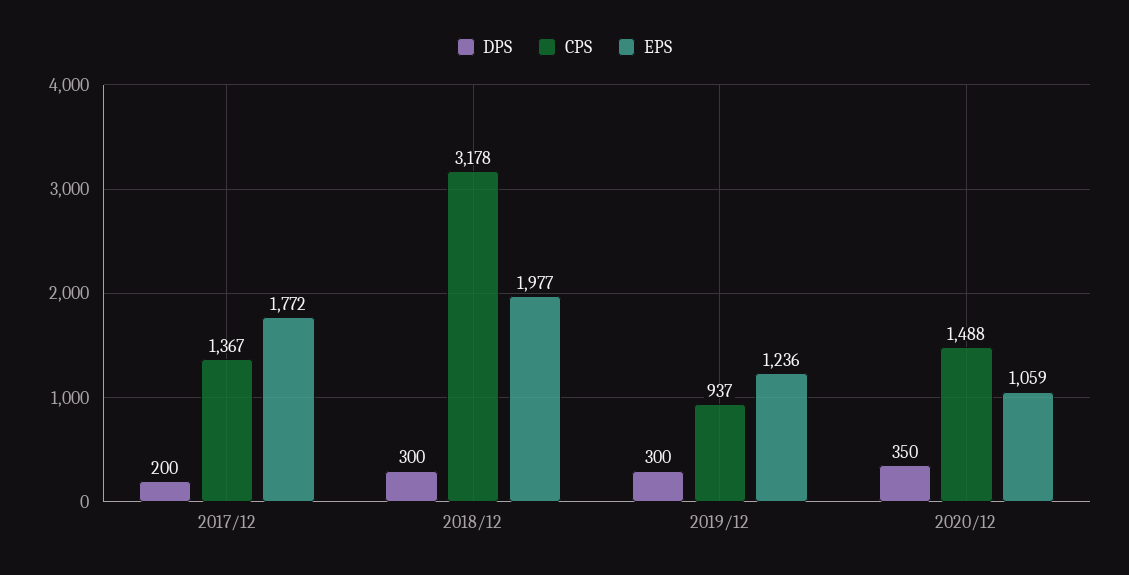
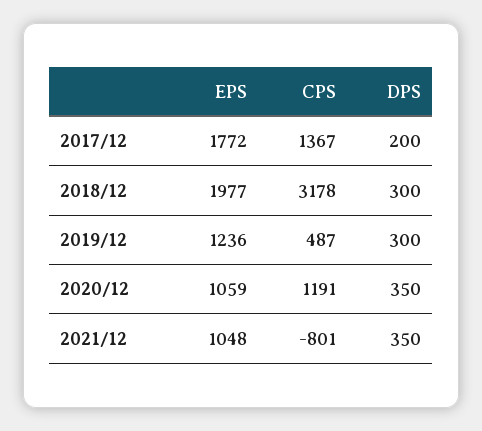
CPS, 2019/12: 937 -> 487
CPS, 2020/12: 1488 -> 1191
EPS, 2021/12: none -> 1048
CPS, 2021/12: none -> -801
DPS, 2021/12: none -> 350

